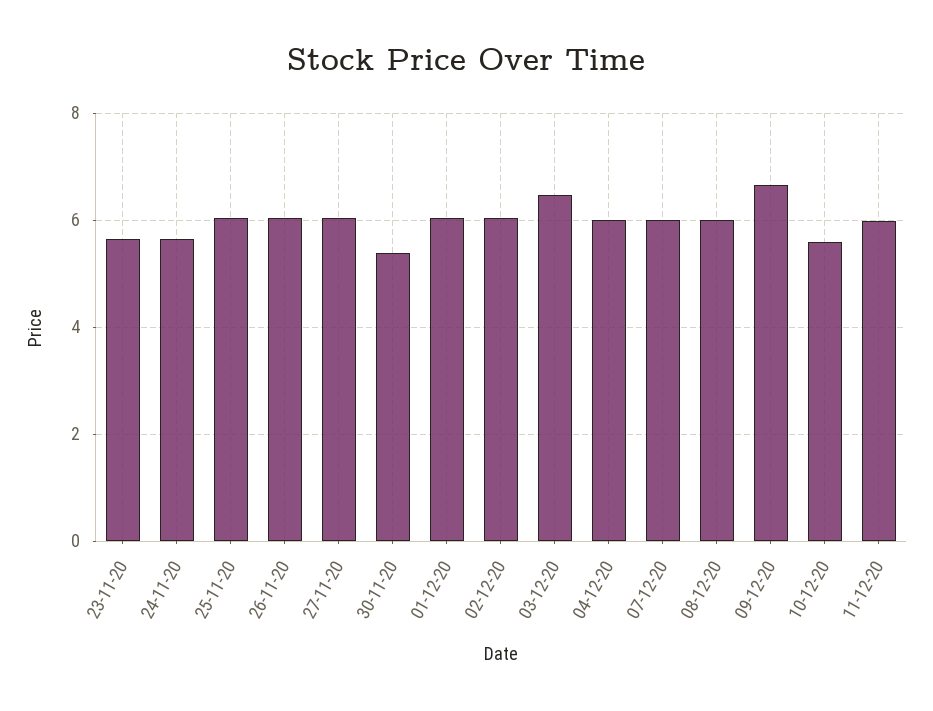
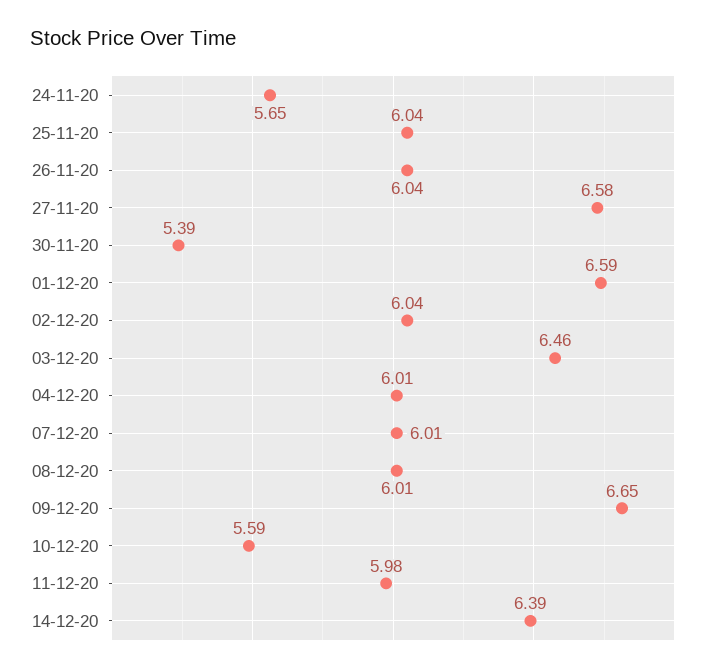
23-11-20: 5.6 -> none
27-11-20: 6 -> 6.58
01-12-20: 6 -> 6.59
14-12-20: none -> 6.39

